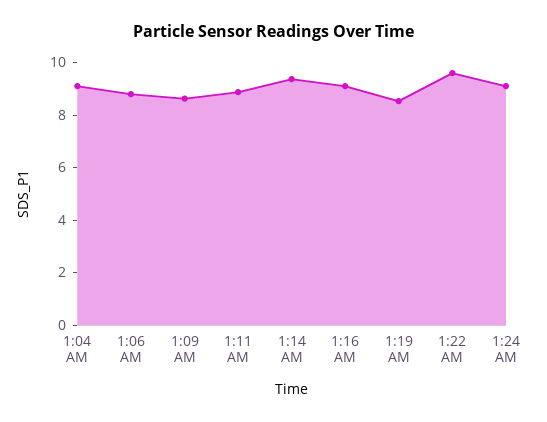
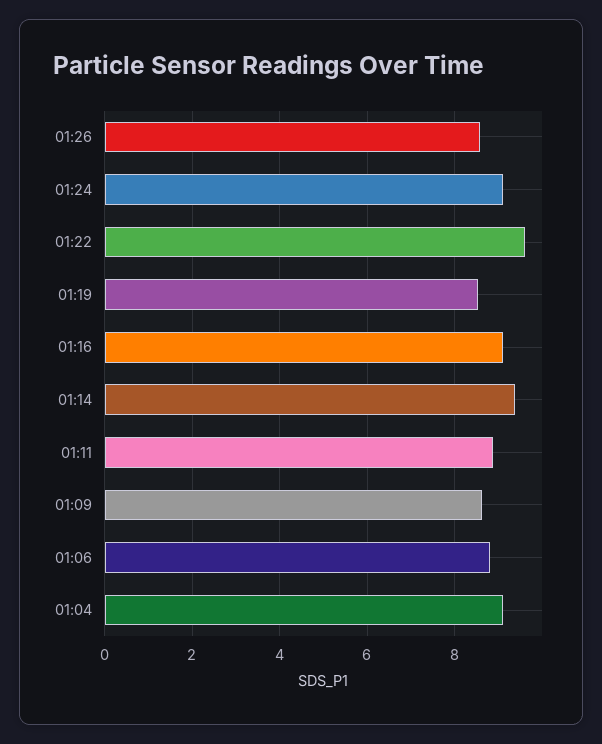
01:26: none -> 8.6

